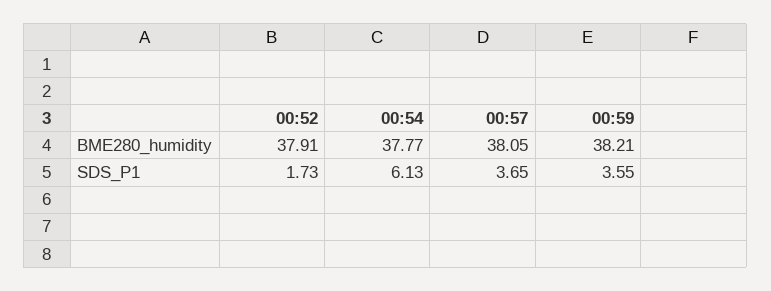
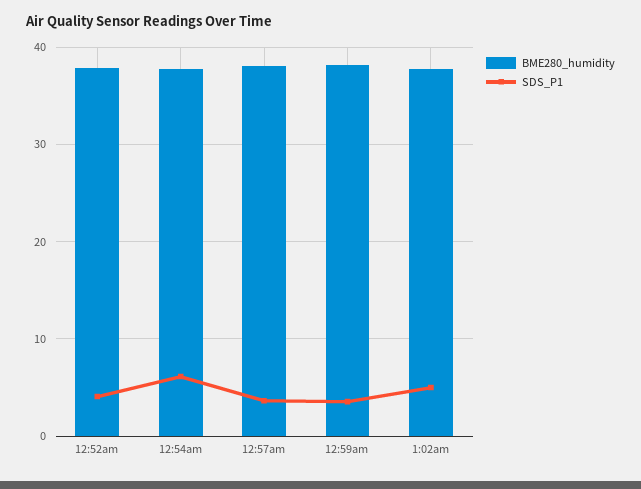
SDS_P1, 00:52: 1.73 -> 4
BME280_humidity, 1:02am: none -> 38
SDS_P1, 1:02am: none -> 5

